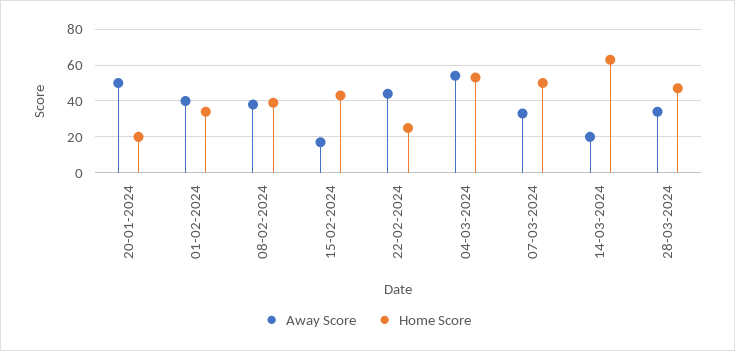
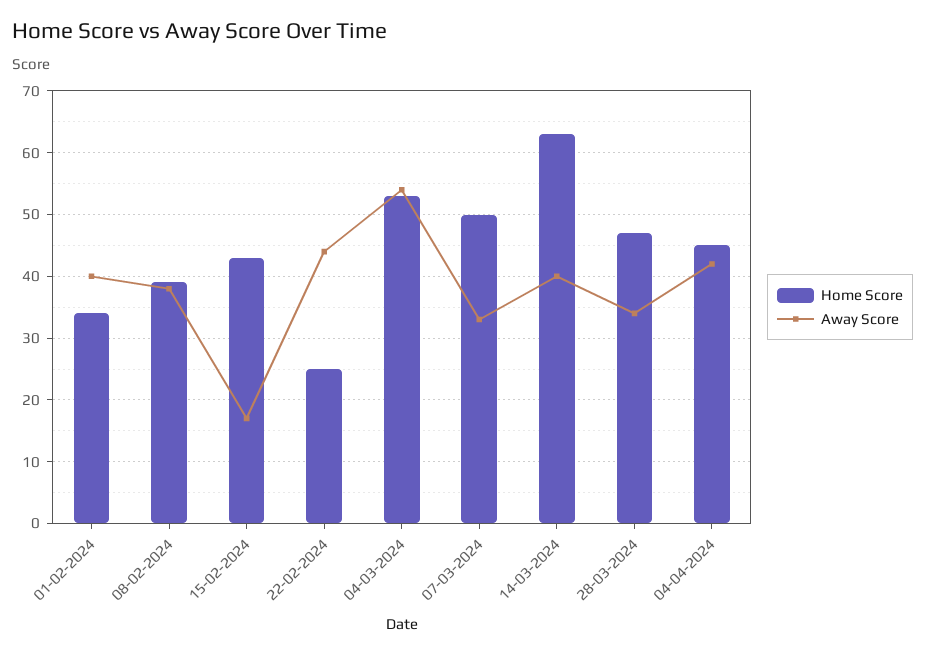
Away Score, 20-01-2024: 50 -> none
Home Score, 20-01-2024: 20 -> none
Away Score, 14-03-2024: 20 -> 40
Home Score, 04-04-2024: none -> 45
Away Score, 04-04-2024: none -> 42

